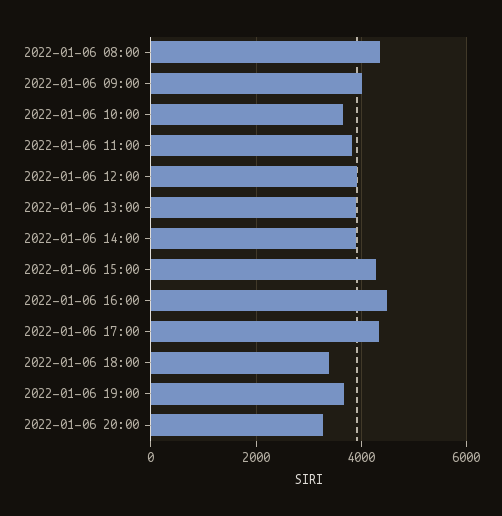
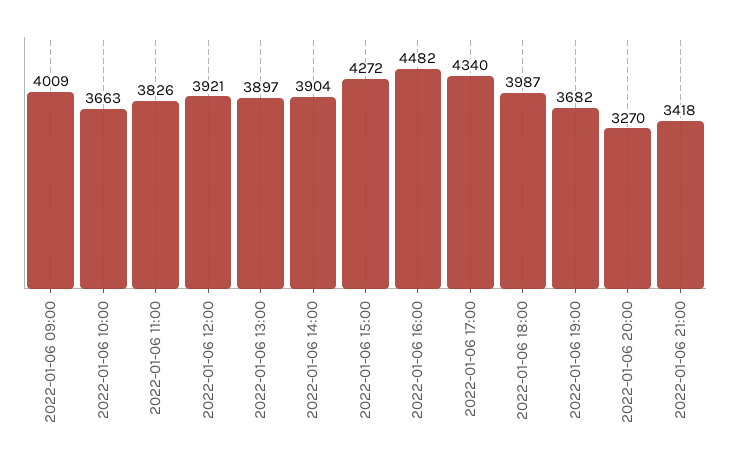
2022-01-06 08:00: 4400 -> none
2022-01-06 18:00: 3400 -> 3987
2022-01-06 21:00: none -> 3418

